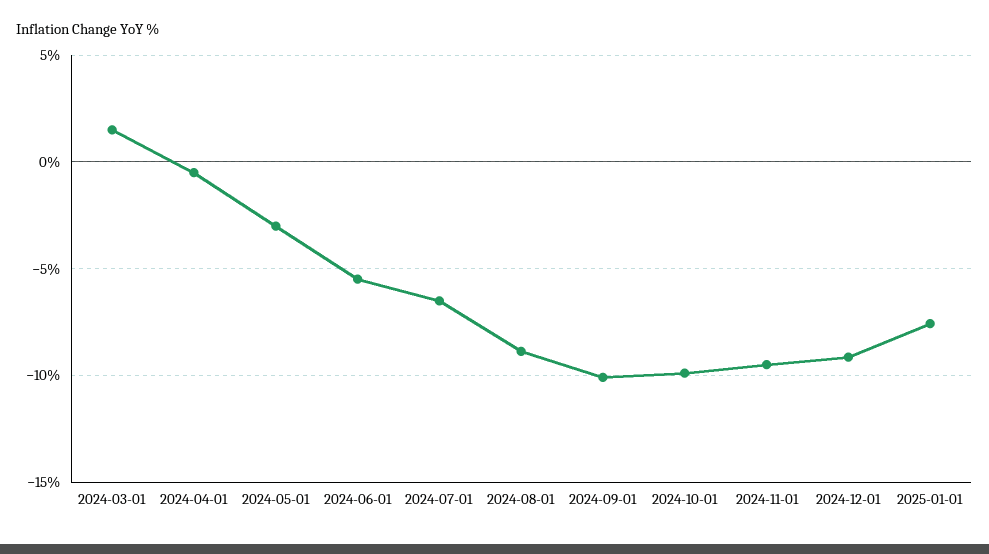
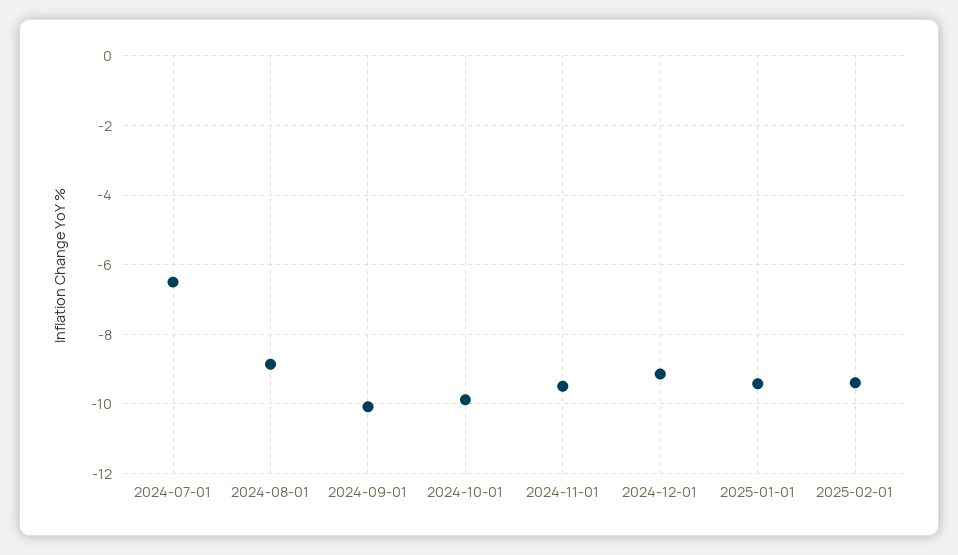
2024-03-01: 1.5 -> none
2024-04-01: -0.5 -> none
2024-05-01: -3 -> none
2024-06-01: -5.5 -> none
2025-01-01: -7.5 -> -9.4
2025-02-01: none -> -9.4

